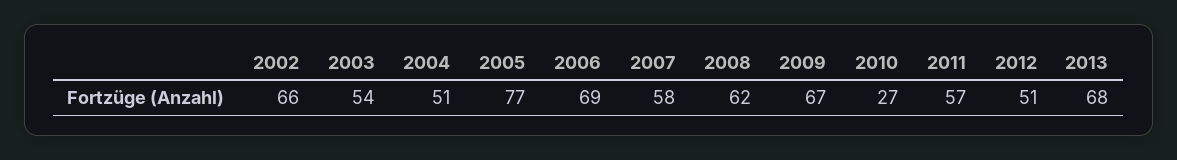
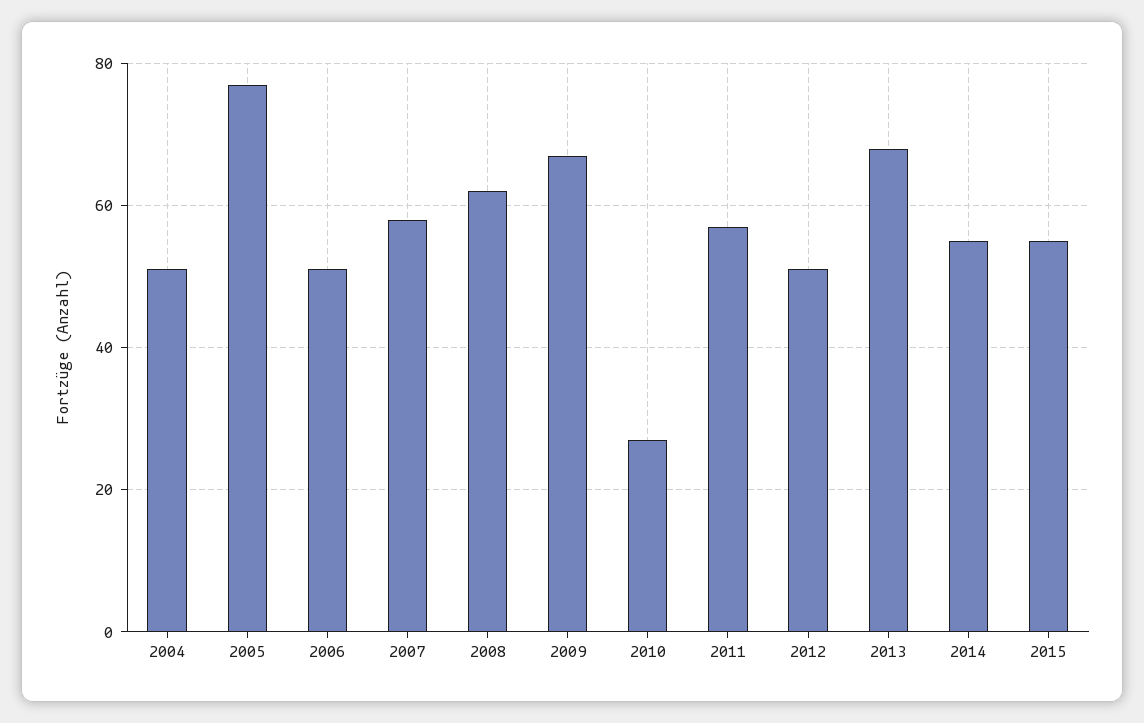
2002: 66 -> none
2003: 54 -> none
2006: 69 -> 50
2014: none -> 55
2015: none -> 55

